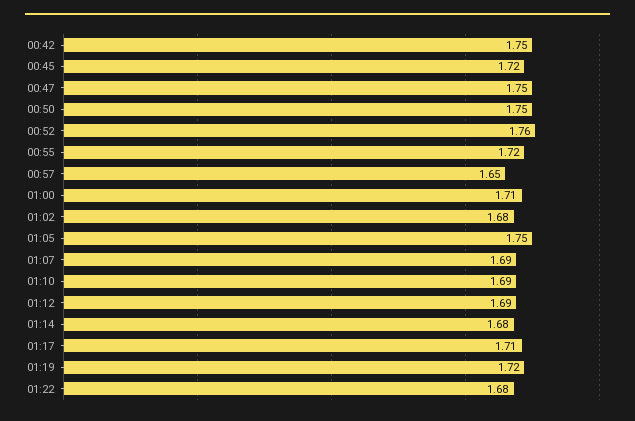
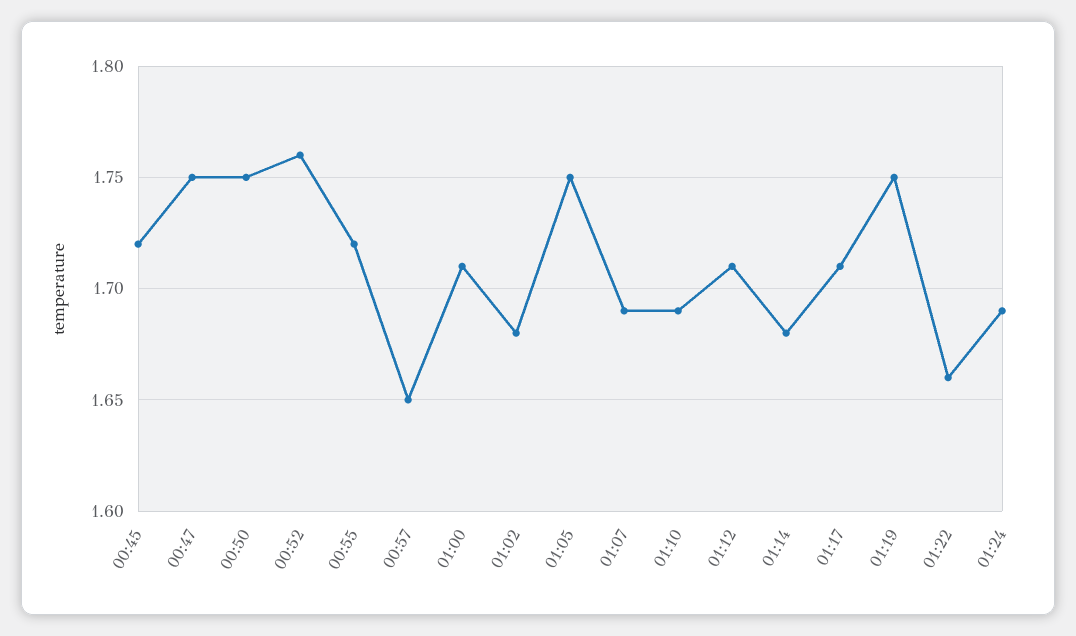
00:42: 1.75 -> none
01:12: 1.69 -> 1.71
01:19: 1.72 -> 1.75
01:22: 1.68 -> 1.66
01:24: none -> 1.69

